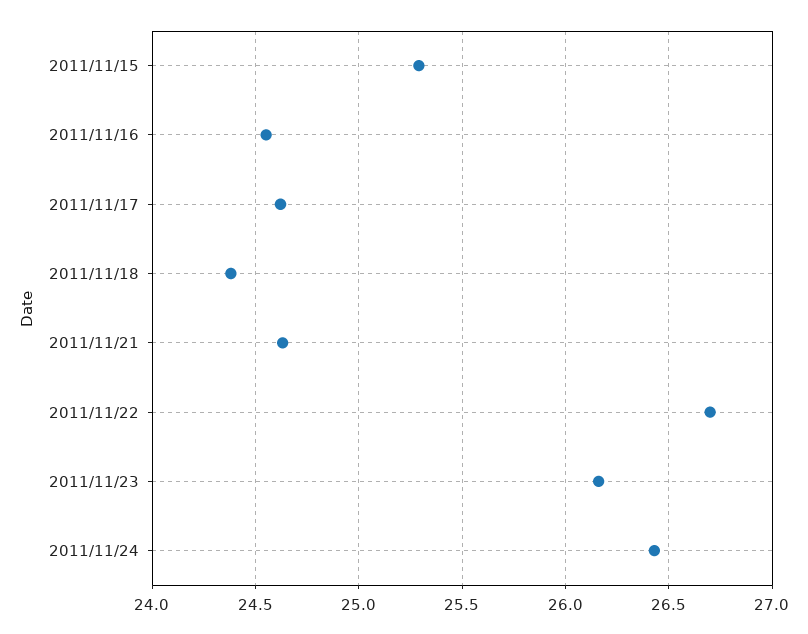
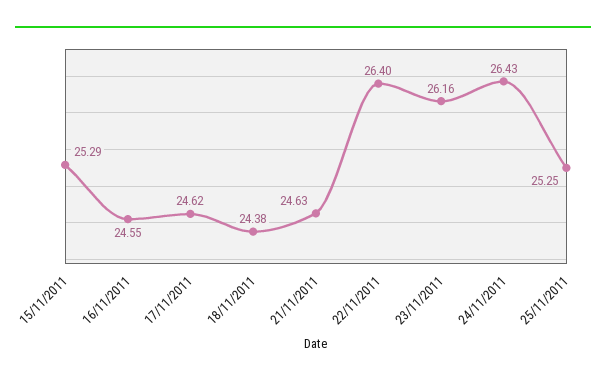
2011/11/22: 26.7 -> 26.4
25/11/2011: none -> 25.25

